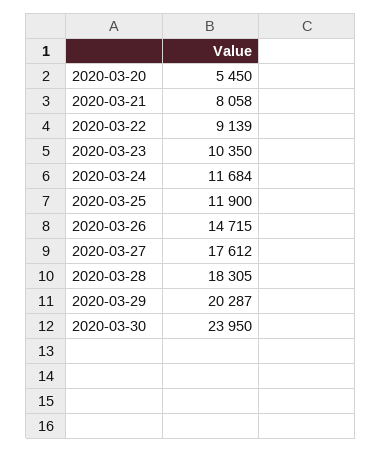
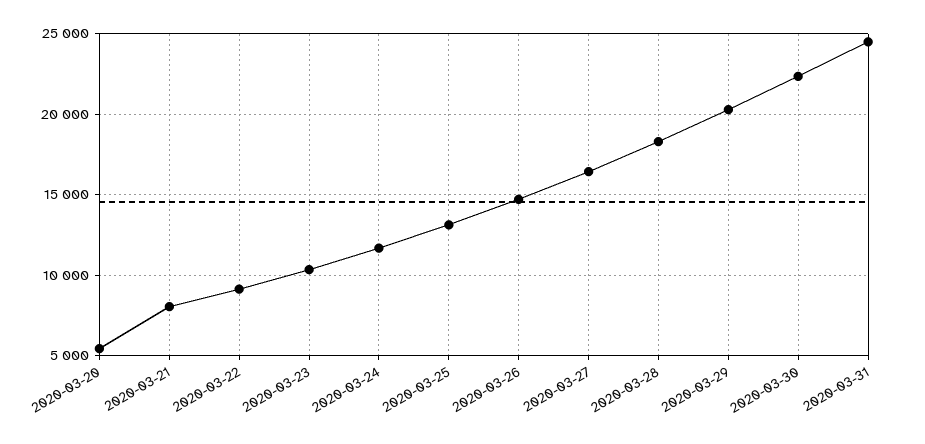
2020-03-25: 11900 -> 13000
2020-03-27: 17612 -> 16500
2020-03-30: 23950 -> 22500
2020-03-31: none -> 24500

